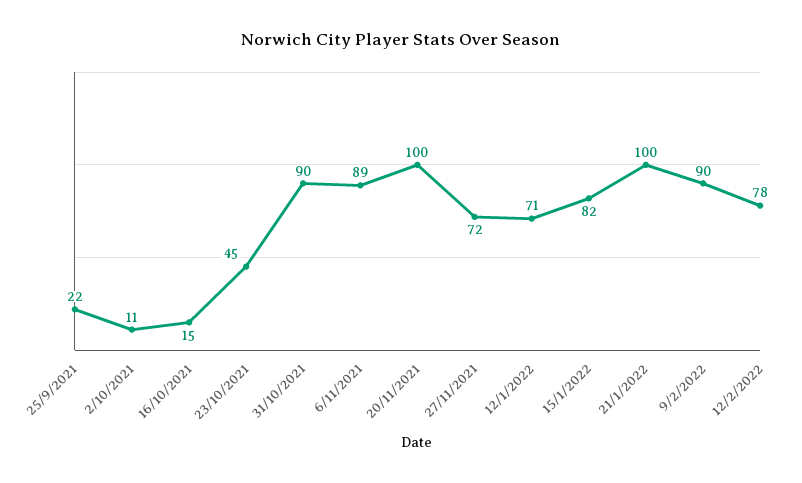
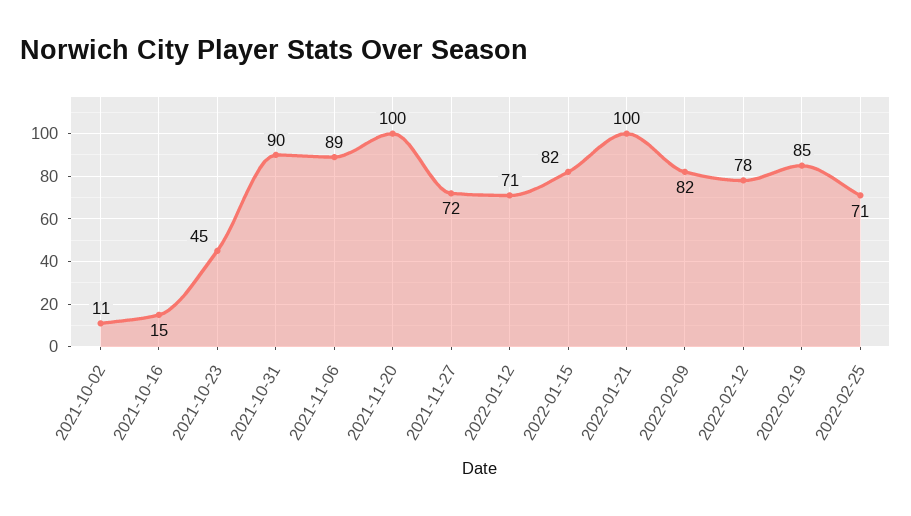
25/9/2021: 22 -> none
9/2/2022: 90 -> 82
2022-02-19: none -> 85
2022-02-25: none -> 71

